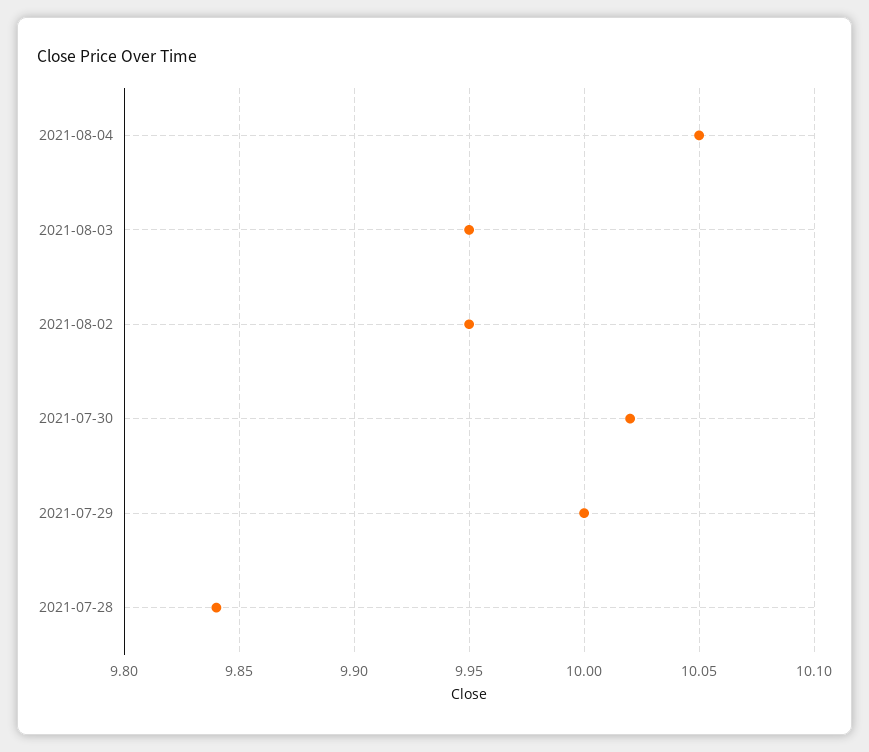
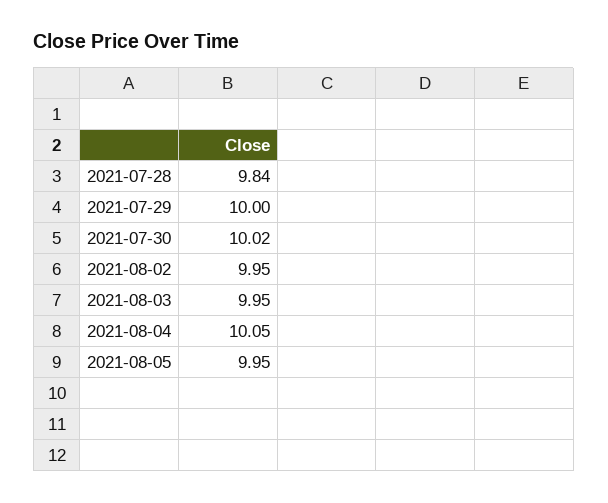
2021-08-05: none -> 9.95

